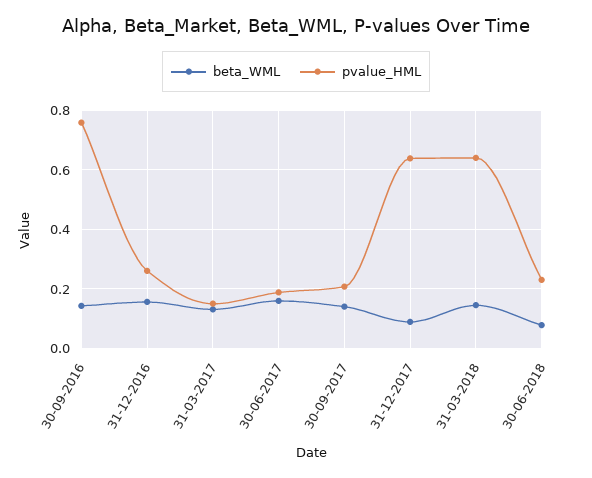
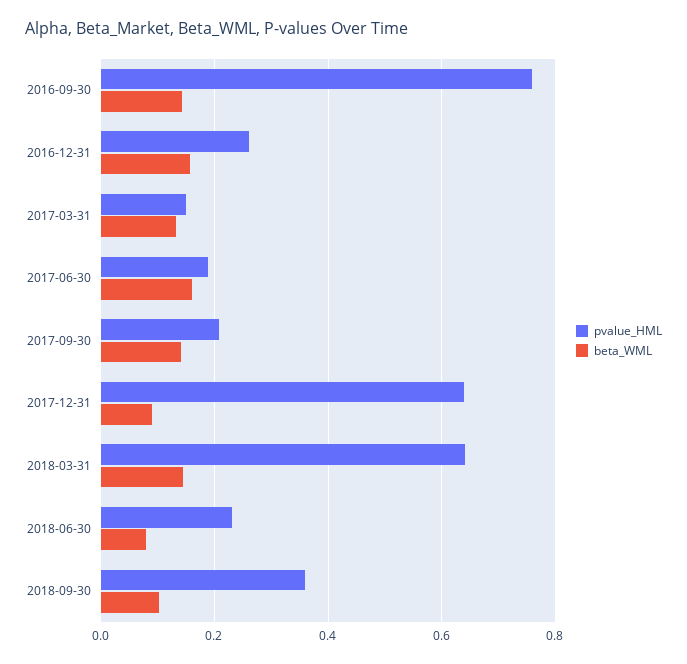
pvalue_HML, 2018-09-30: none -> 0.36
beta_WML, 2018-09-30: none -> 0.1

